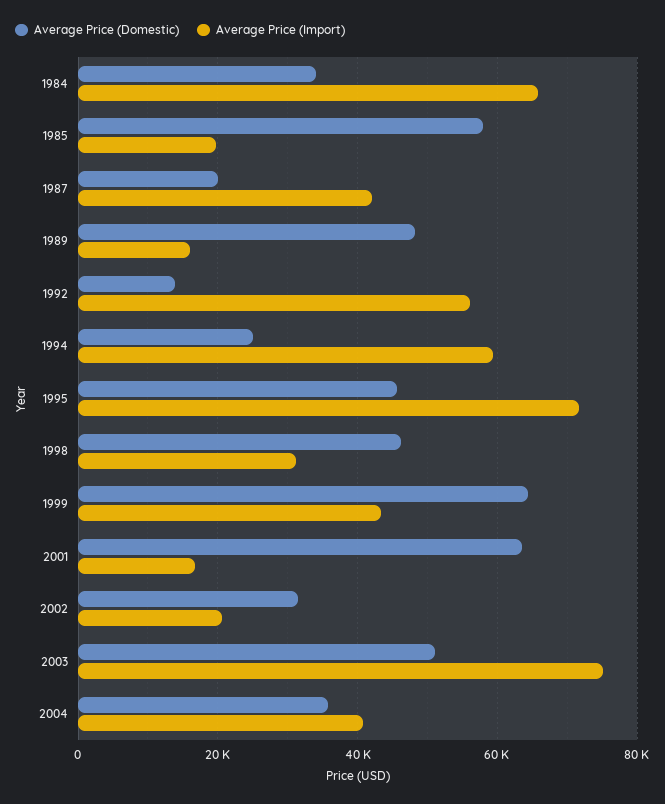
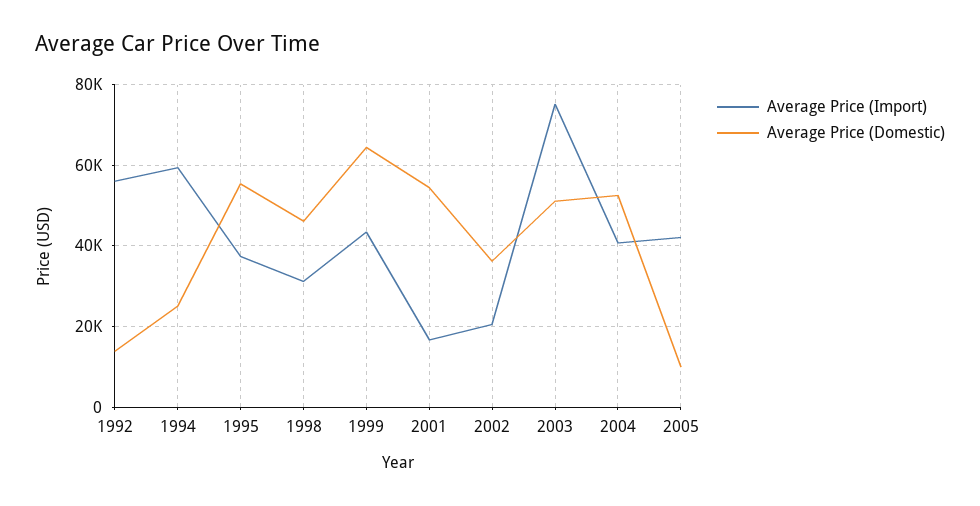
Average Price (Domestic), 1984: 34000 -> none
Average Price (Import), 1984: 66000 -> none
Average Price (Domestic), 1985: 58000 -> none
Average Price (Import), 1985: 20000 -> none
Average Price (Domestic), 1987: 20000 -> none
Average Price (Import), 1987: 42000 -> none
Average Price (Domestic), 1989: 48000 -> none
Average Price (Import), 1989: 16000 -> none
Average Price (Domestic), 1995: 46000 -> 56000
Average Price (Import), 1995: 72000 -> 38000
Average Price (Domestic), 2001: 64000 -> 54000
Average Price (Domestic), 2002: 32000 -> 36000
Average Price (Domestic), 2004: 36000 -> 52000
Average Price (Import), 2005: none -> 42000
Average Price (Domestic), 2005: none -> 10000

